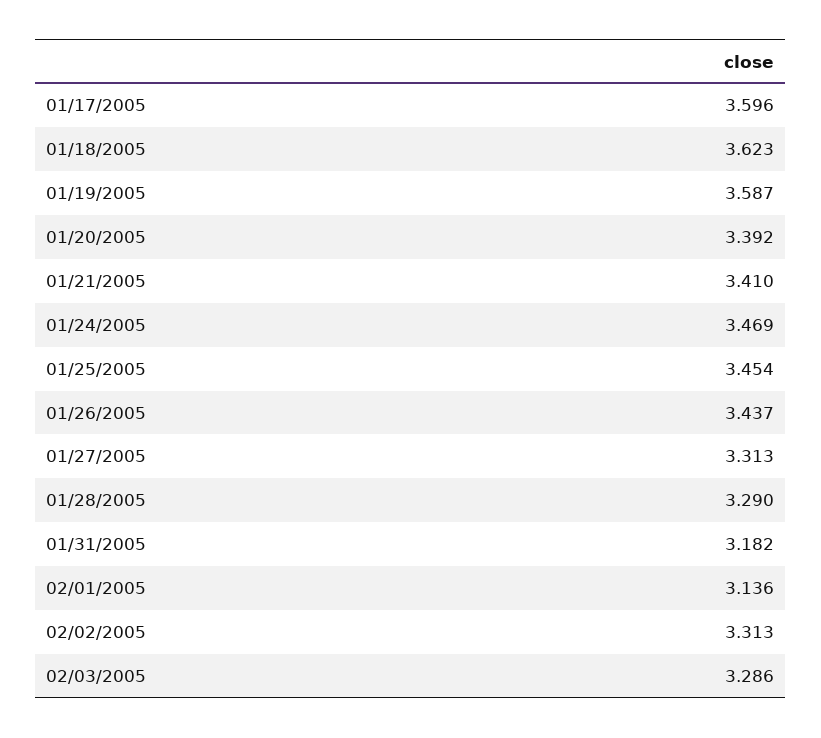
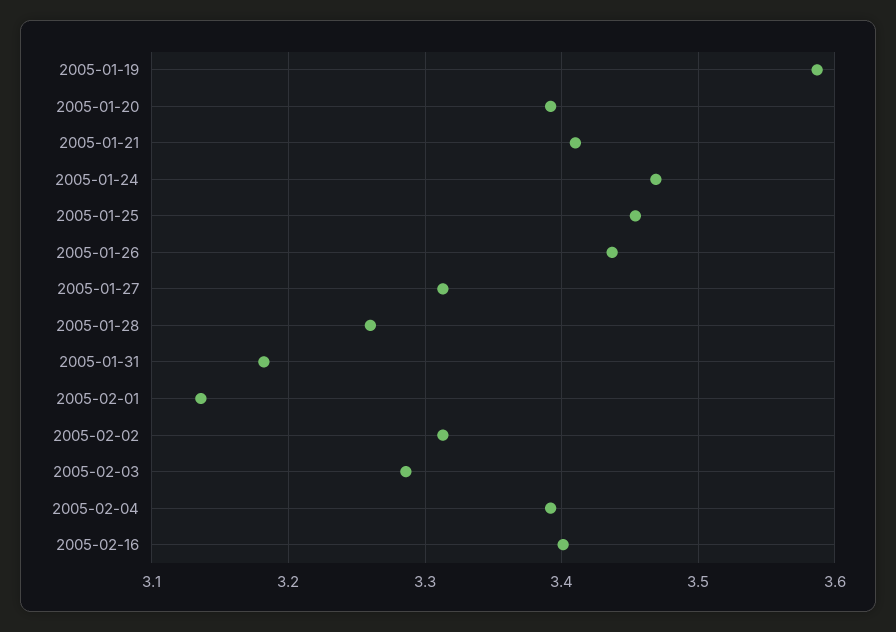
01/17/2005: 3.596 -> none
01/18/2005: 3.623 -> none
01/28/2005: 3.29 -> 3.26
2005-02-04: none -> 3.39
2005-02-16: none -> 3.4

